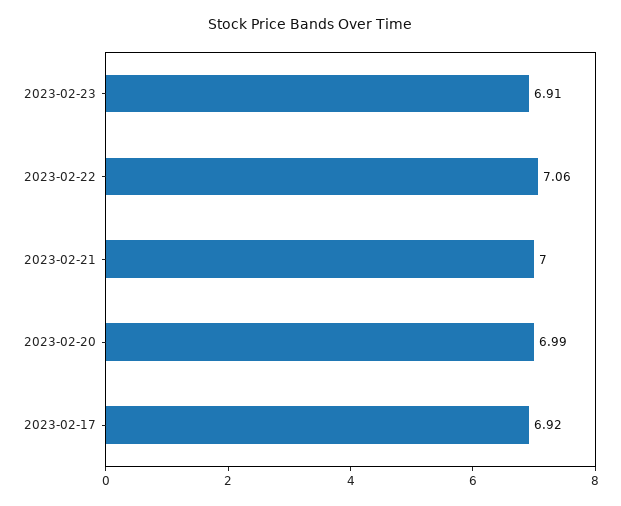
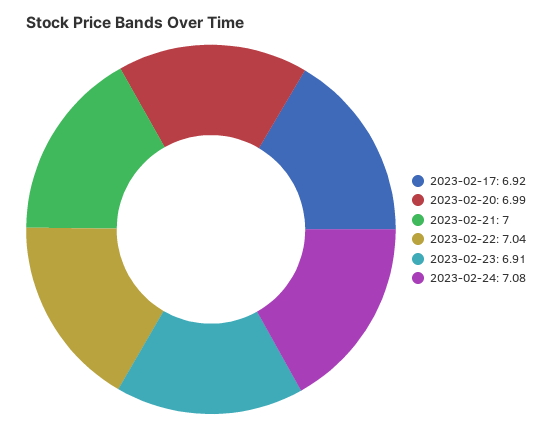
2023-02-22: 7.06 -> 7.04
2023-02-24: none -> 7.08

